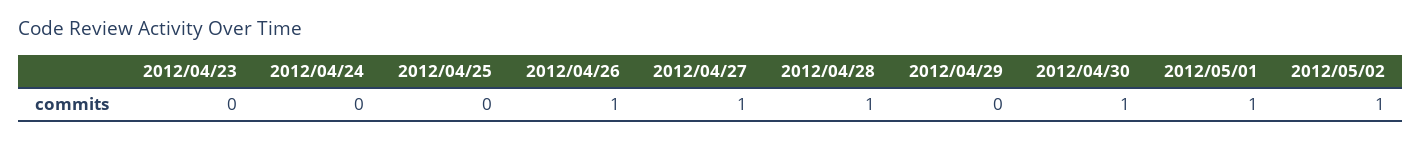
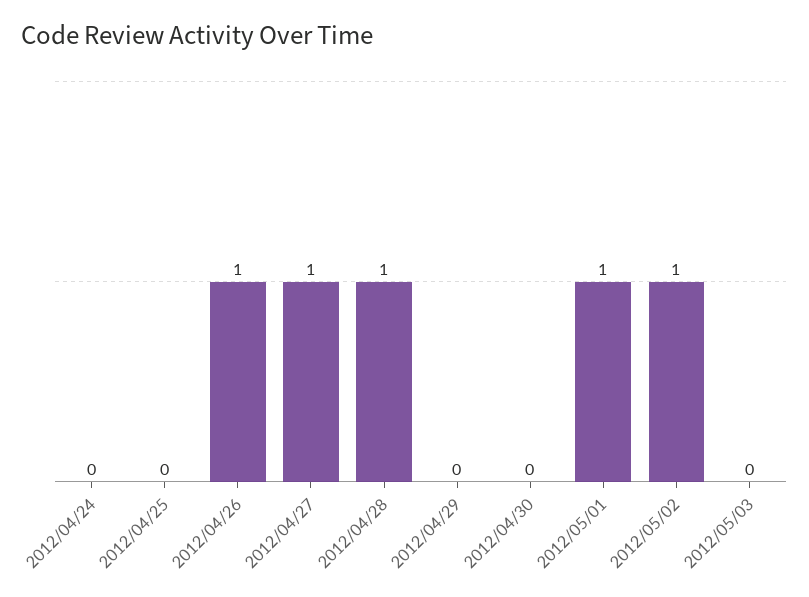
2012/04/23: 0 -> none
2012/04/30: 1 -> 0
2012/05/03: none -> 0

